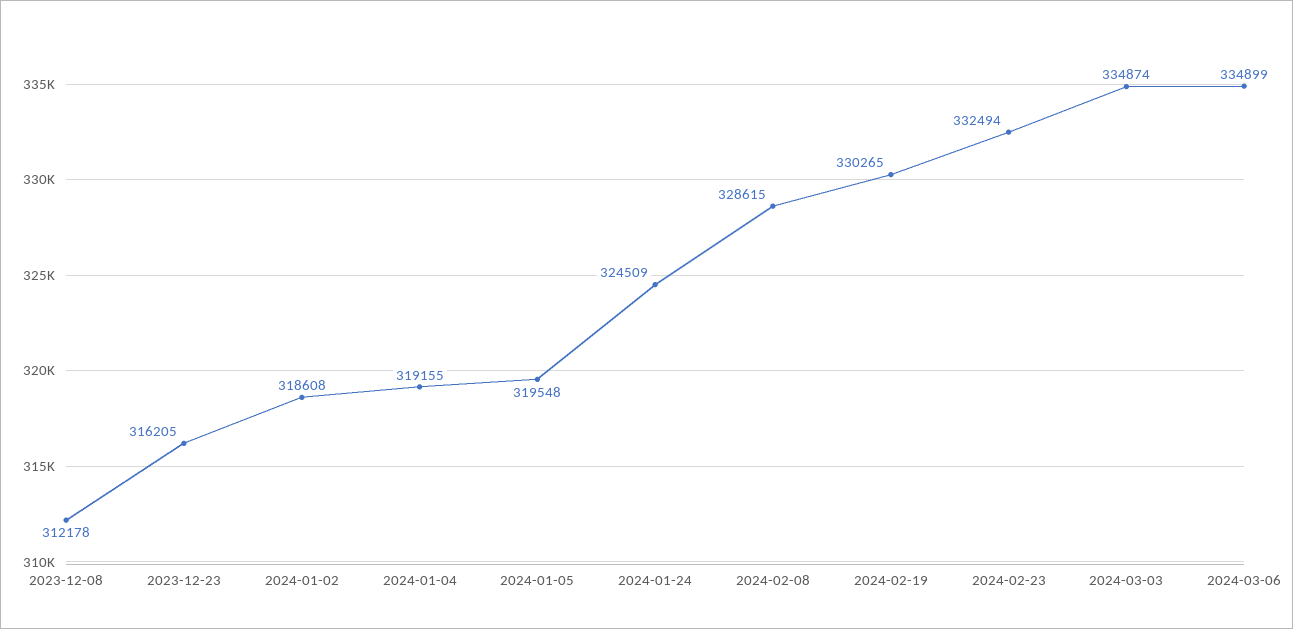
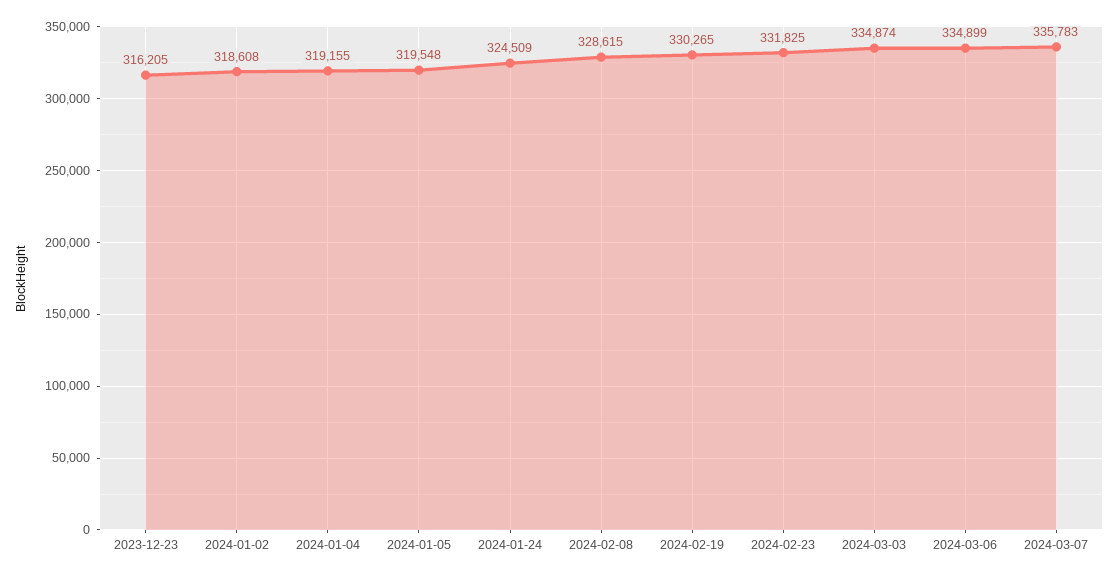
2023-12-08: 312178 -> none
2024-02-23: 332494 -> 331825
2024-03-07: none -> 335783

